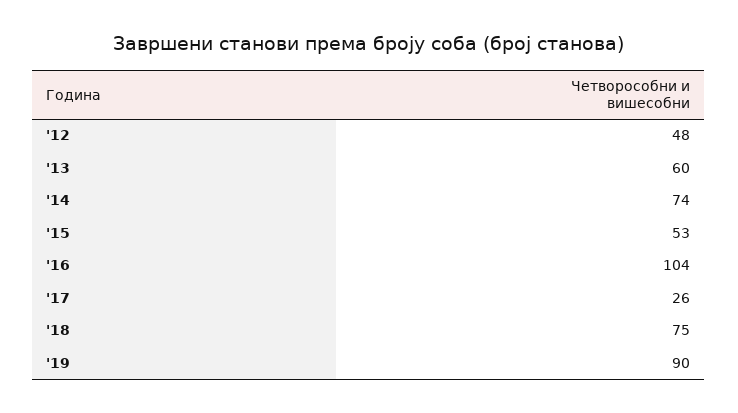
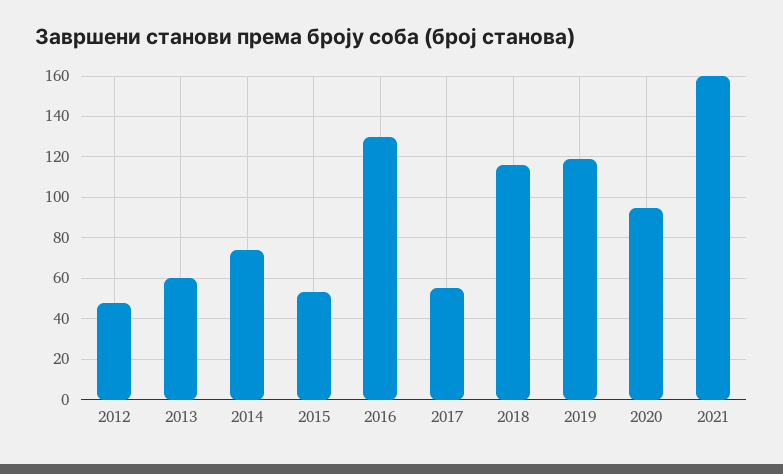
'16: 104 -> 130
'17: 26 -> 55
'18: 75 -> 115
'19: 90 -> 120
2020: none -> 95
2021: none -> 160

